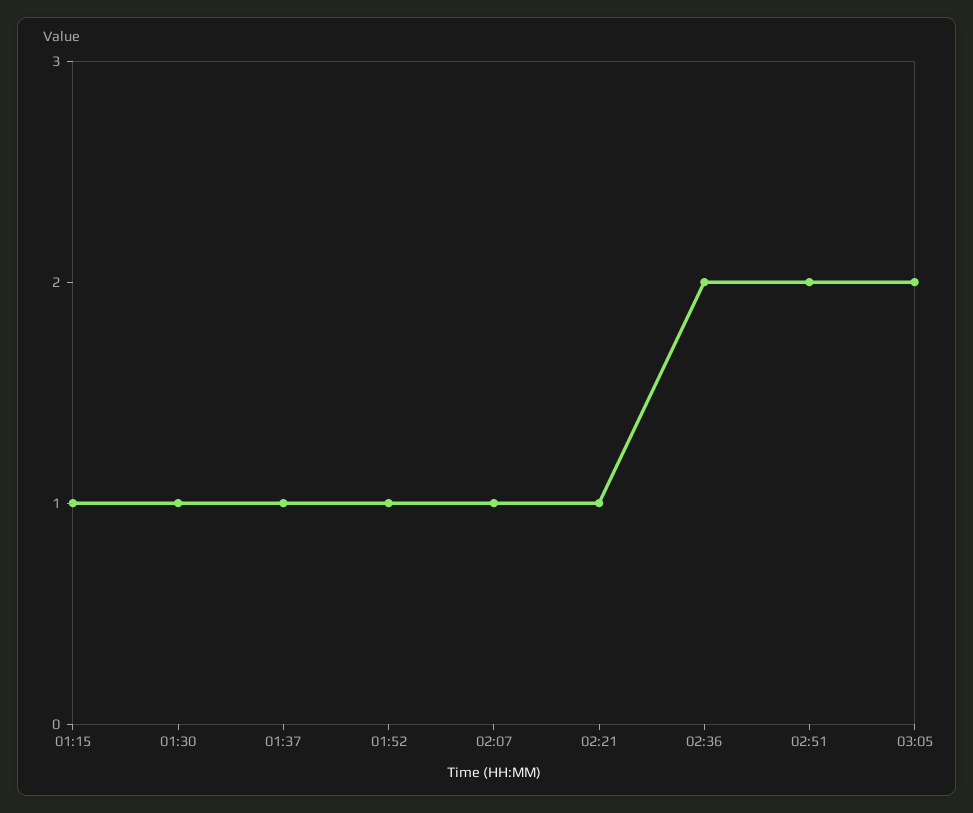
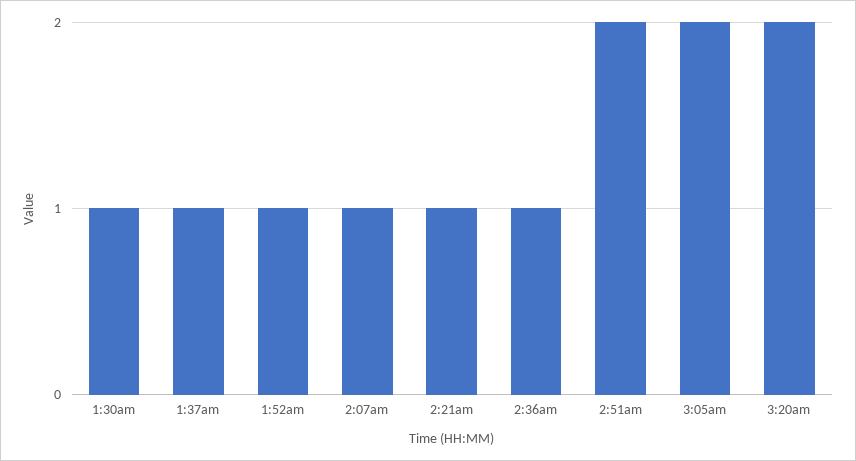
01:15: 1 -> none
02:36: 2 -> 1
3:20am: none -> 2

